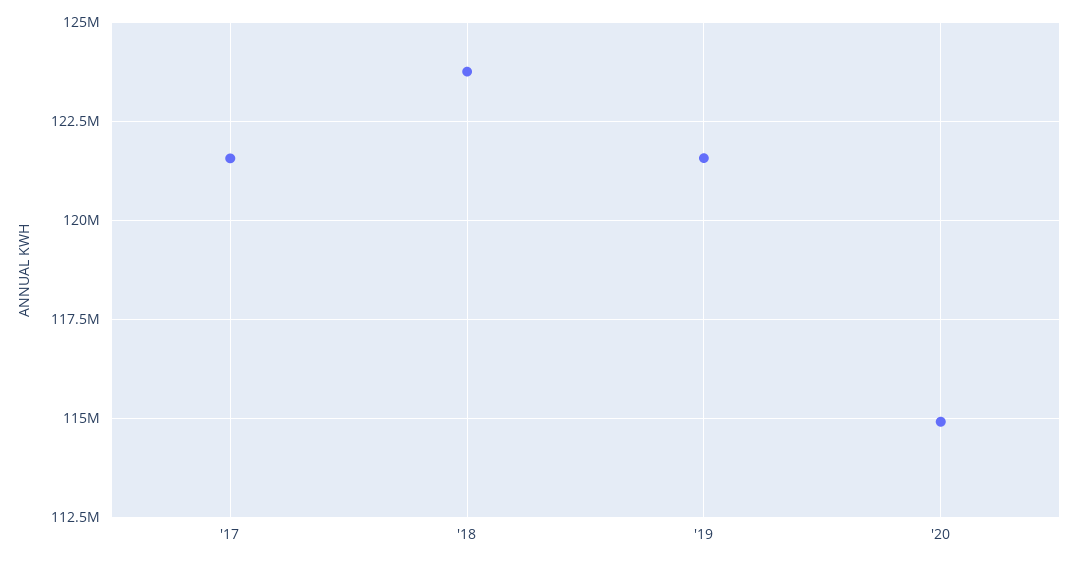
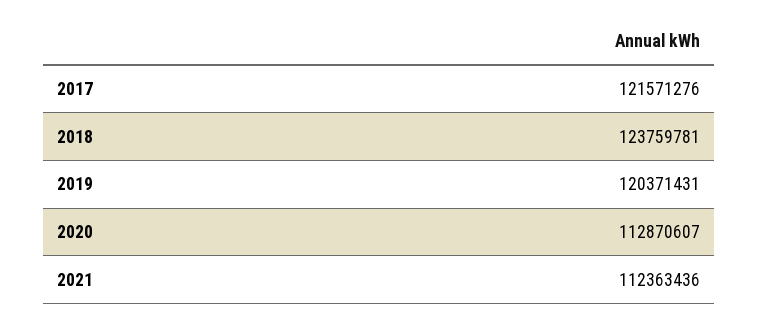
'19: 121500000 -> 120371431
'20: 115000000 -> 112870607
2021: none -> 112363436

